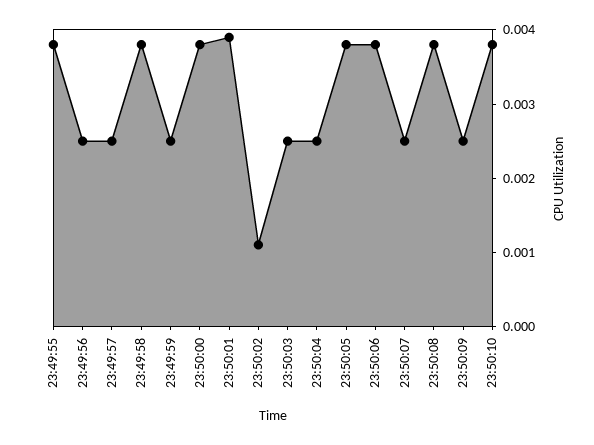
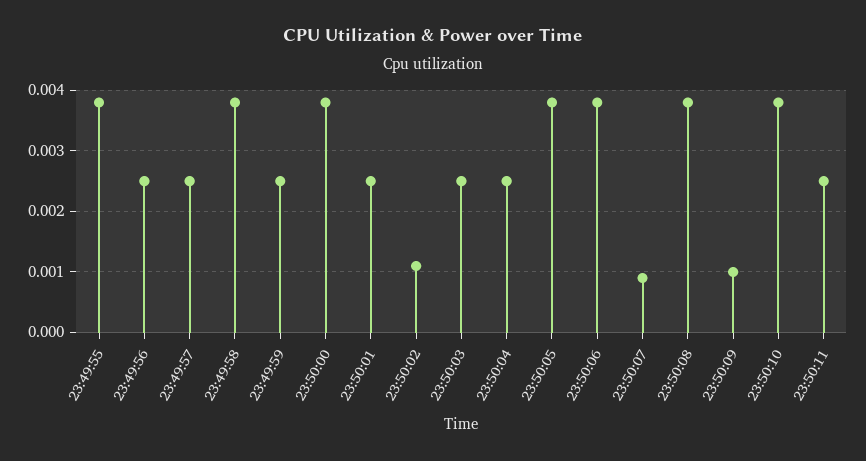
23:50:01: 0.004 -> 0.0025
23:50:07: 0.0025 -> 0.0009
23:50:09: 0.0025 -> 0.001
23:50:11: none -> 0.0025

